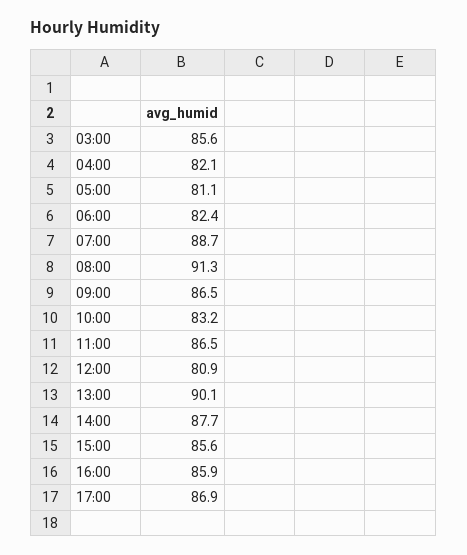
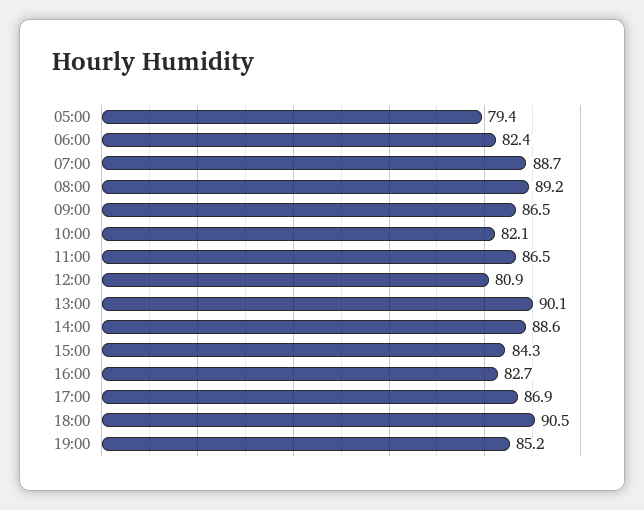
03:00: 85.6 -> none
04:00: 82.1 -> none
05:00: 81.1 -> 79.4
08:00: 91.3 -> 89.2
10:00: 83.2 -> 82.1
14:00: 87.7 -> 88.6
15:00: 85.6 -> 84.3
16:00: 85.9 -> 82.7
18:00: none -> 90.5
19:00: none -> 85.2

